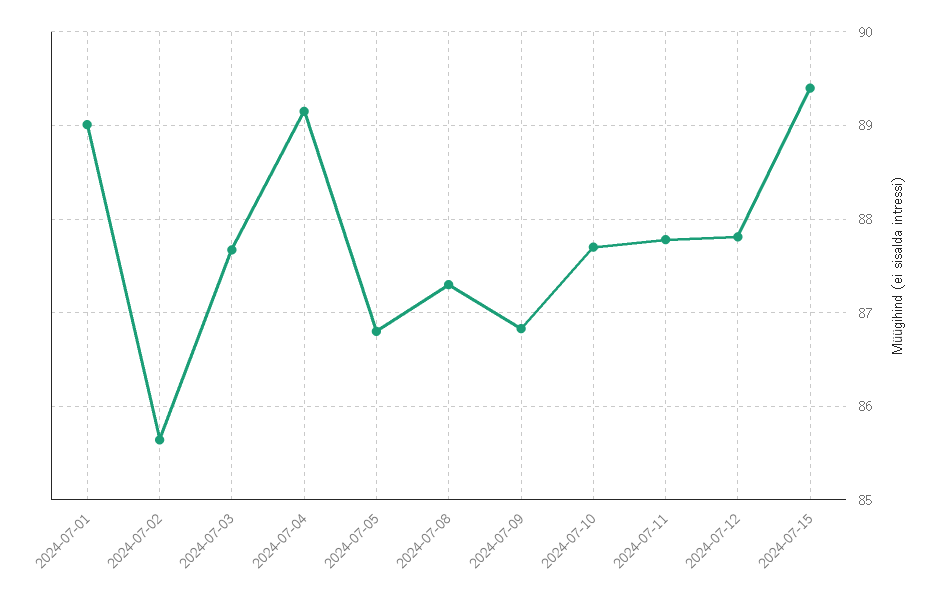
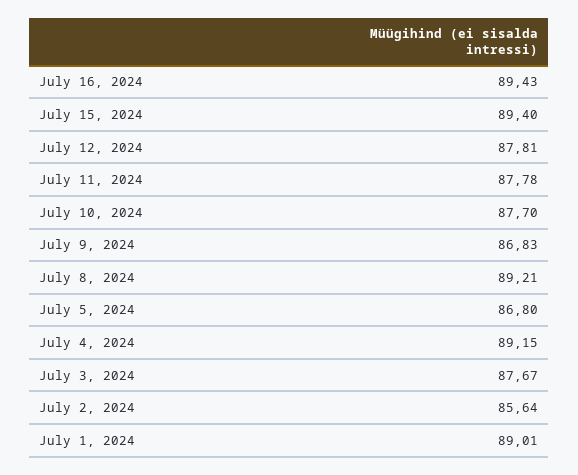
2024-07-08: 87.3 -> 89.21
July 16, 2024: none -> 89.43

